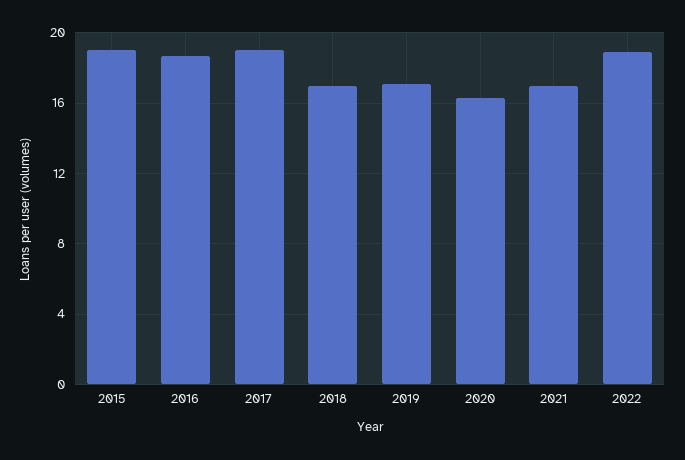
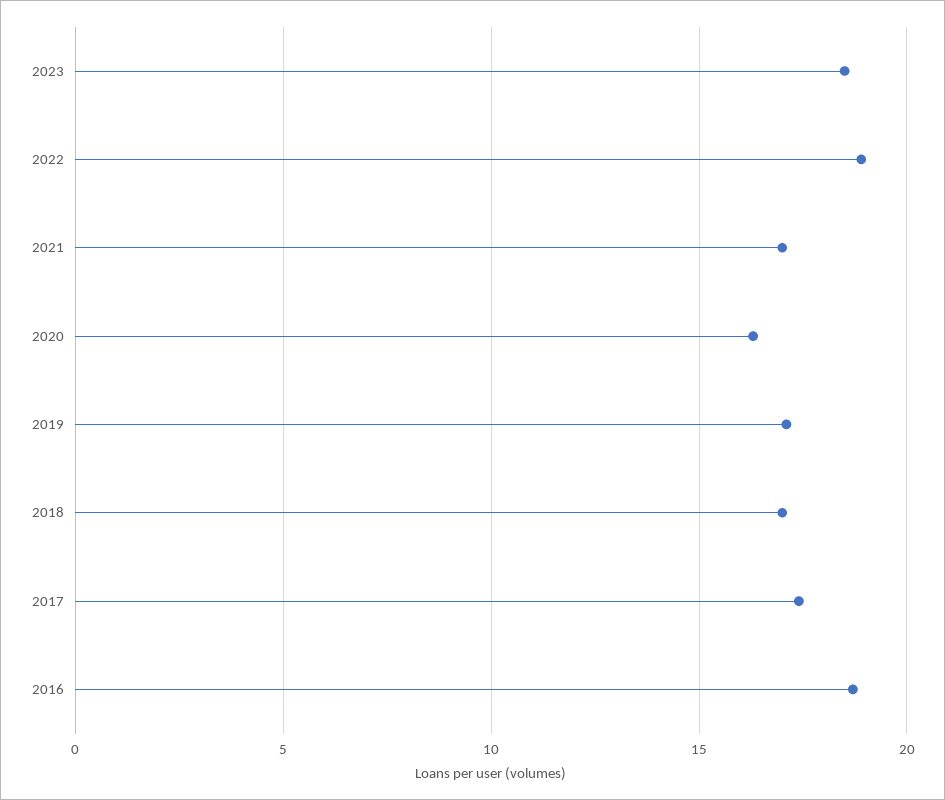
2015: 19 -> none
2017: 19 -> 17.5
2023: none -> 18.5

